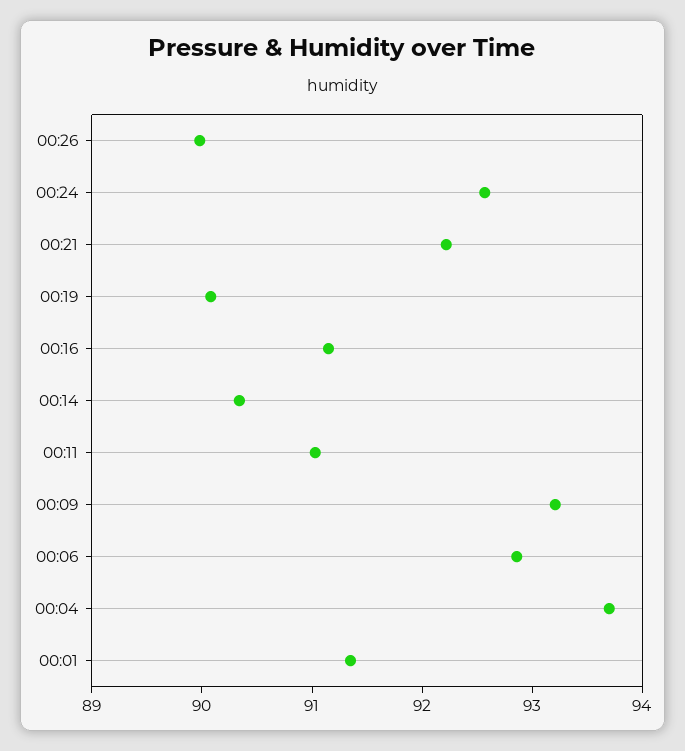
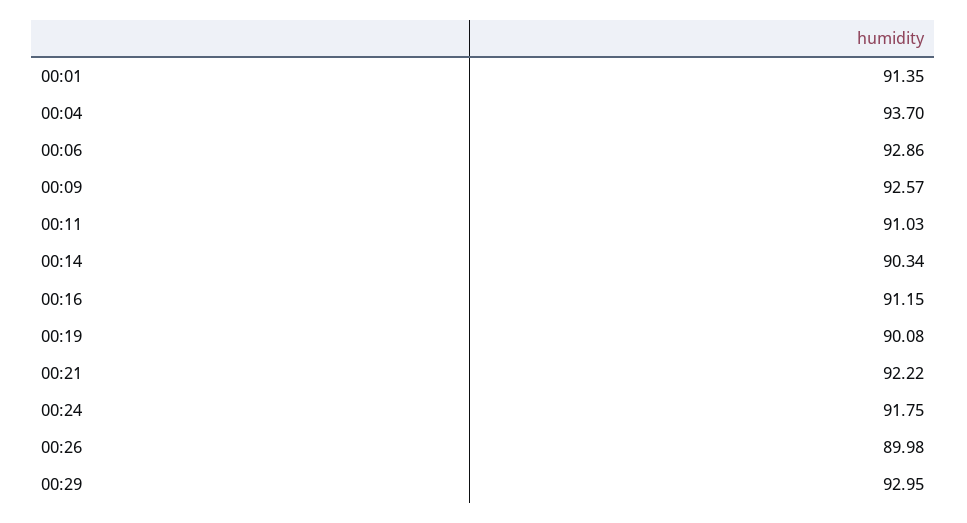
00:24: 92.6 -> 91.75
00:09: 93.2 -> 92.57
00:29: none -> 92.95

